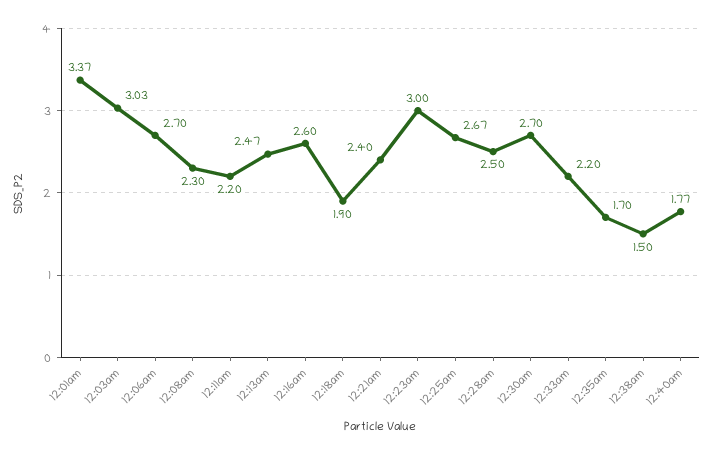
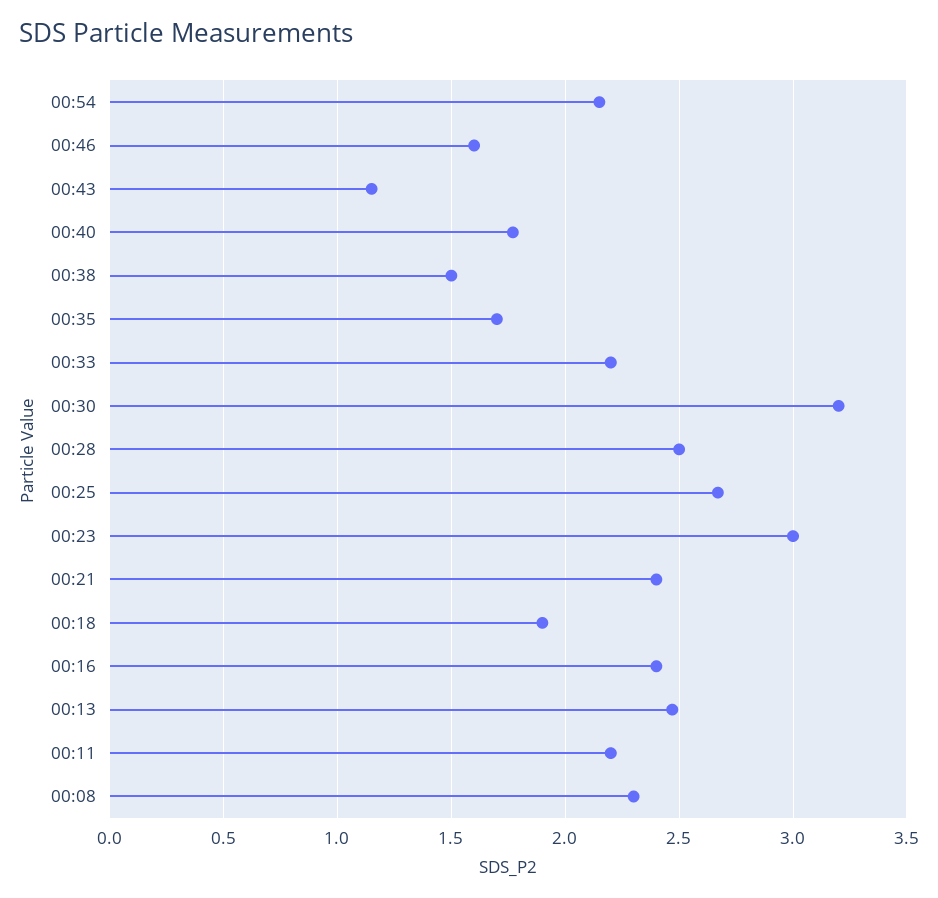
12:01am: 3.37 -> none
12:03am: 3.03 -> none
12:06am: 2.7 -> none
12:16am: 2.6 -> 2.4
12:30am: 2.7 -> 3.2
00:54: none -> 2.15
00:46: none -> 1.6
00:43: none -> 1.15

